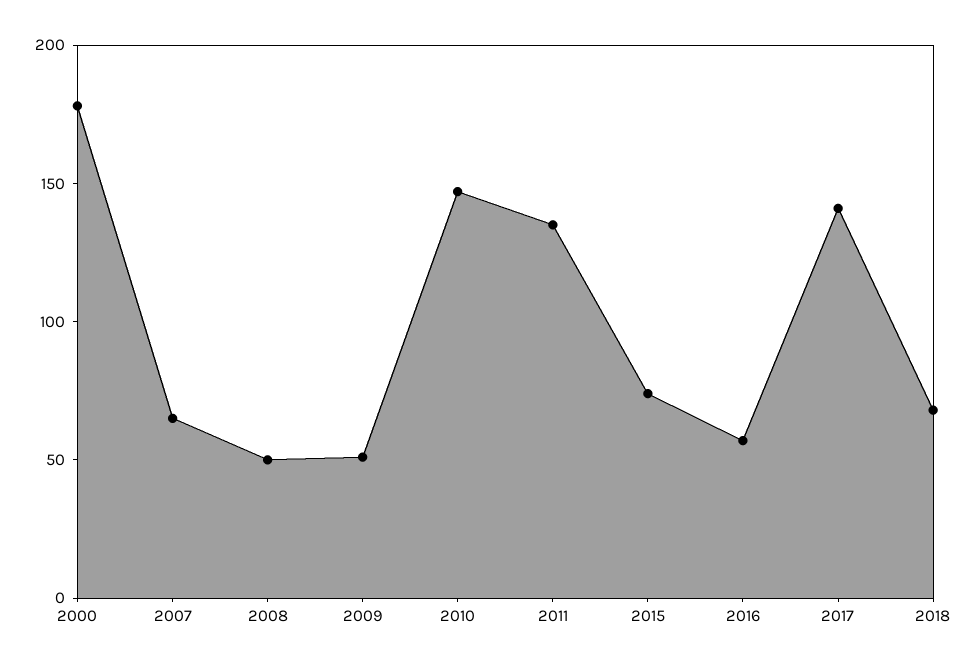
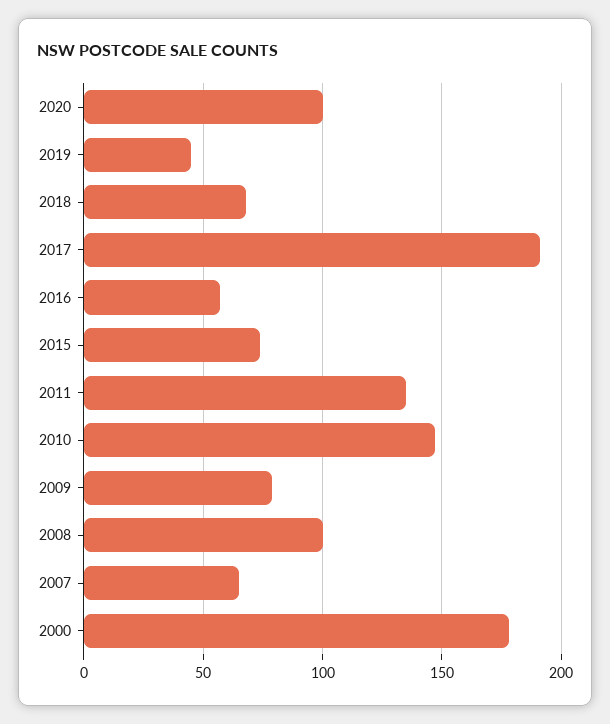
2008: 50 -> 100
2009: 50 -> 80
2017: 140 -> 190
2020: none -> 100
2019: none -> 45

